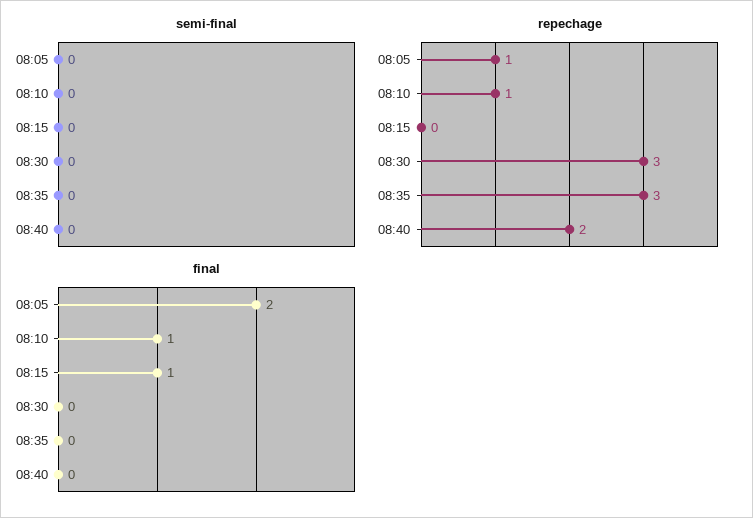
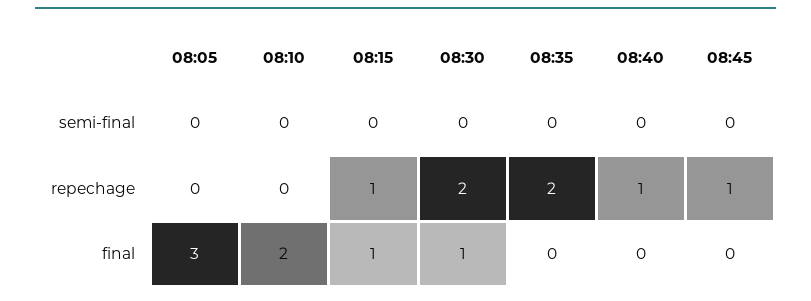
repechage, 08:05: 1 -> 0
repechage, 08:10: 1 -> 0
repechage, 08:15: 0 -> 1
repechage, 08:30: 3 -> 2
repechage, 08:35: 3 -> 2
repechage, 08:40: 2 -> 1
final, 08:05: 2 -> 3
final, 08:10: 1 -> 2
final, 08:30: 0 -> 1
semi-final, 08:45: none -> 0
repechage, 08:45: none -> 1
final, 08:45: none -> 0

